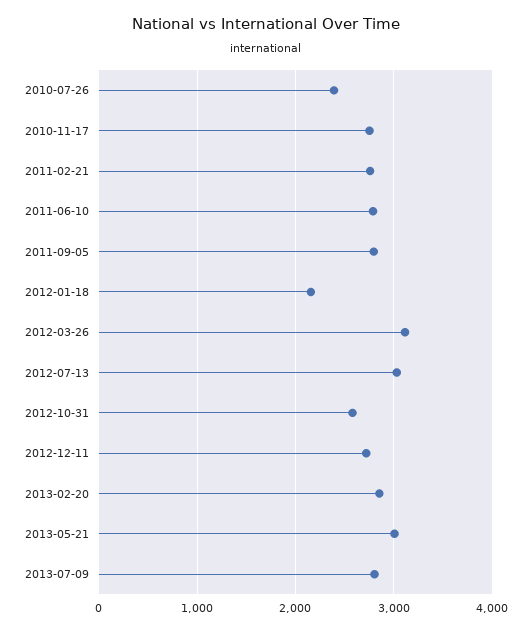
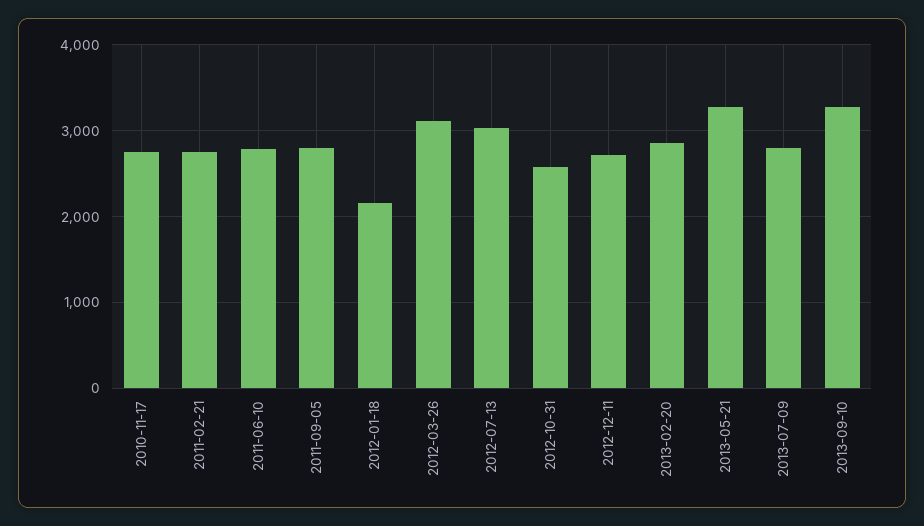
2010-07-26: 2400 -> none
2013-05-21: 3000 -> 3300
2013-09-10: none -> 3300

